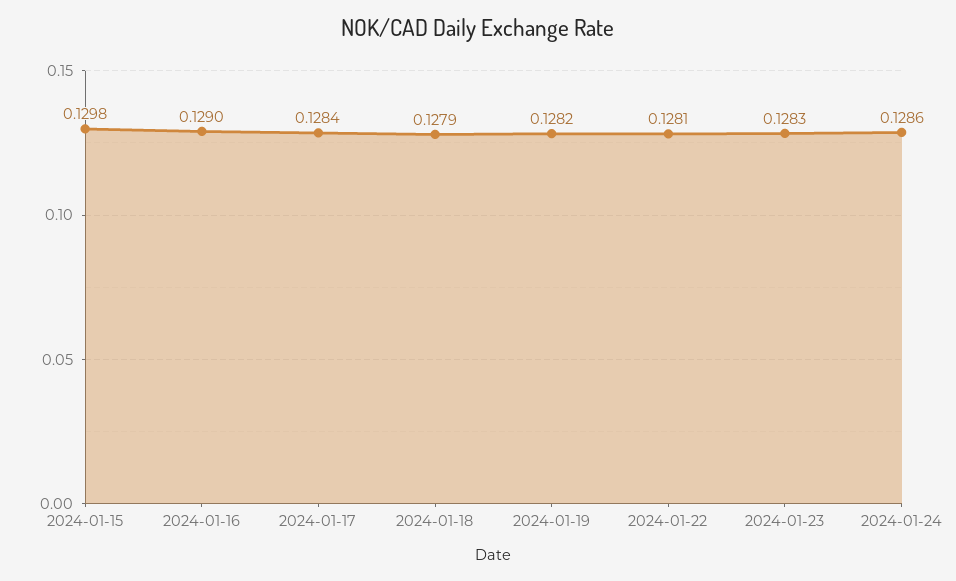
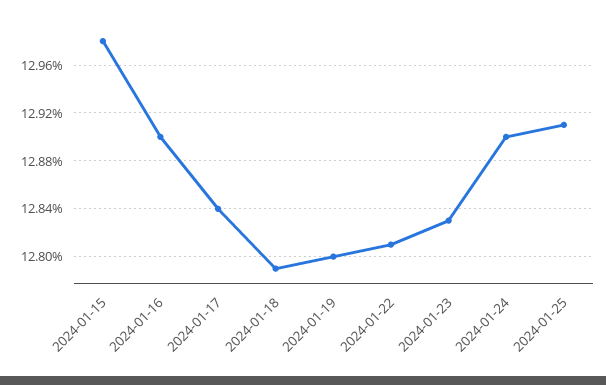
2024-01-19: 0.1282 -> 0.128
2024-01-24: 0.1286 -> 0.129
2024-01-25: none -> 0.1291

